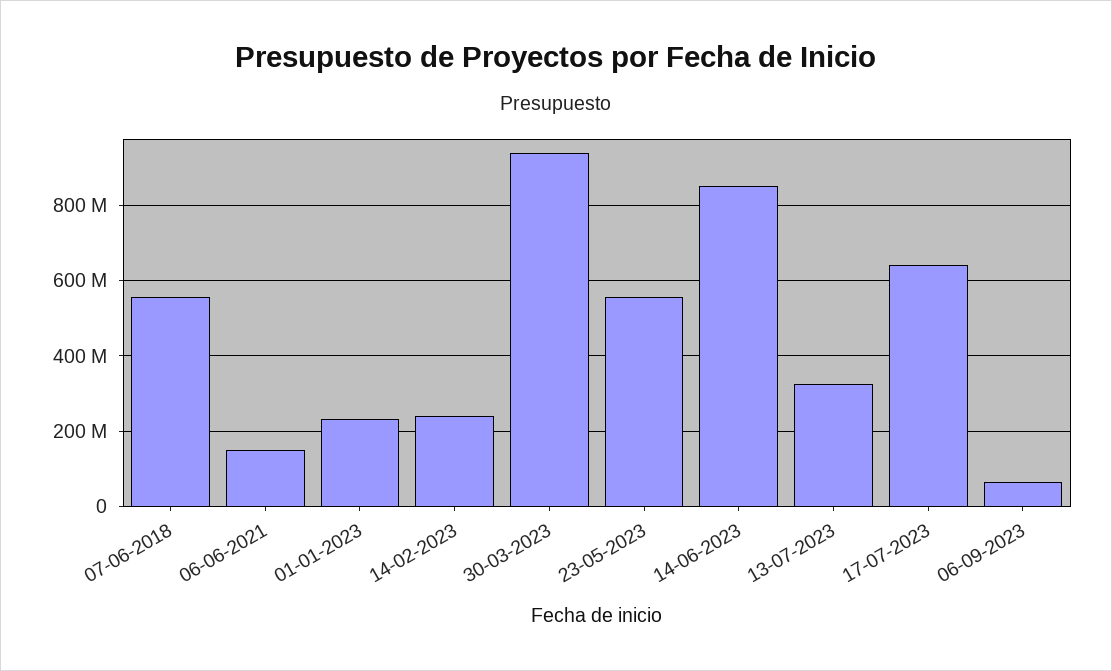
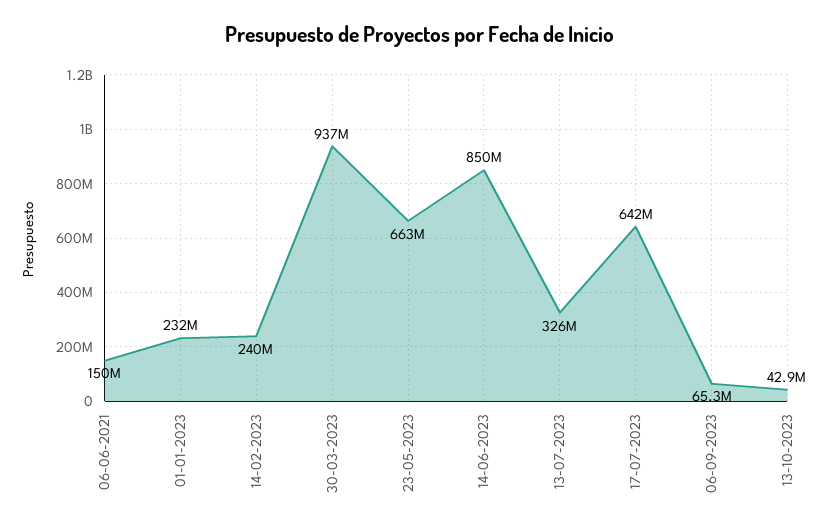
07-06-2018: 560000000 -> none
23-05-2023: 560000000 -> 663000000
13-10-2023: none -> 42900000

